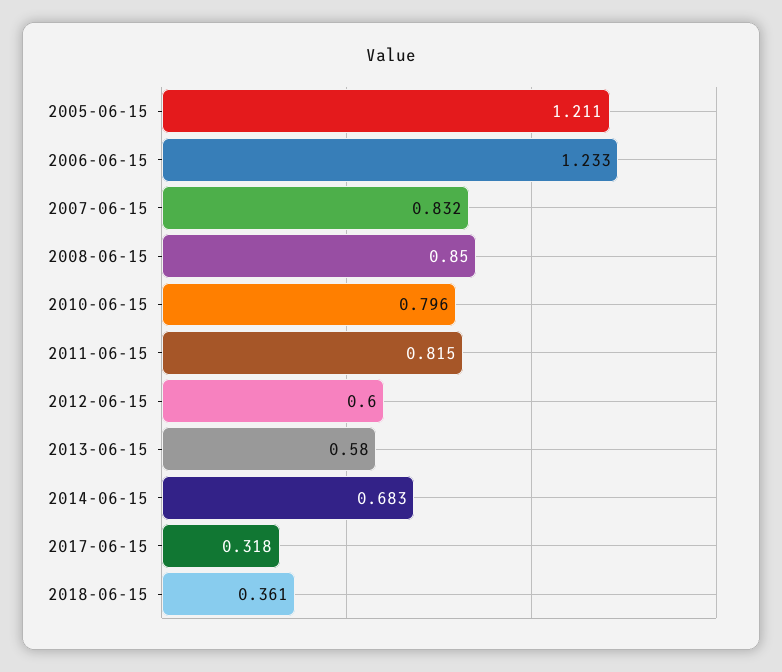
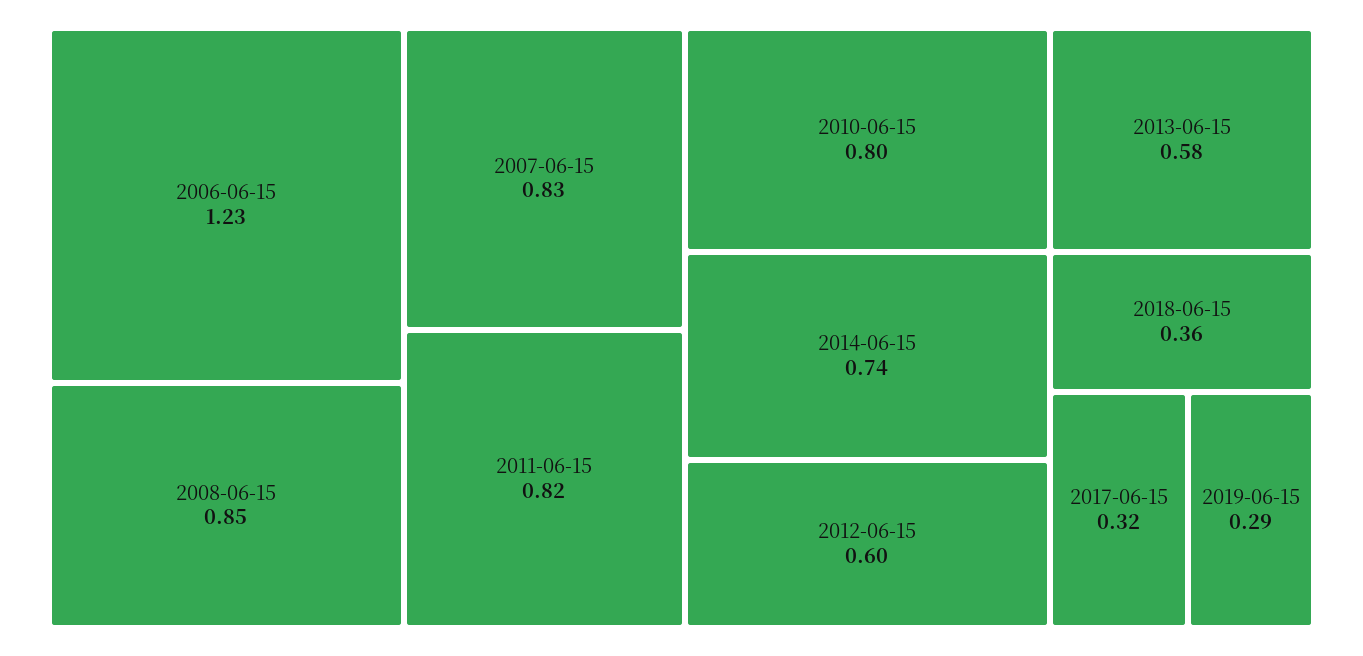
2005-06-15: 1.211 -> none
2014-06-15: 0.683 -> 0.74
2019-06-15: none -> 0.29

